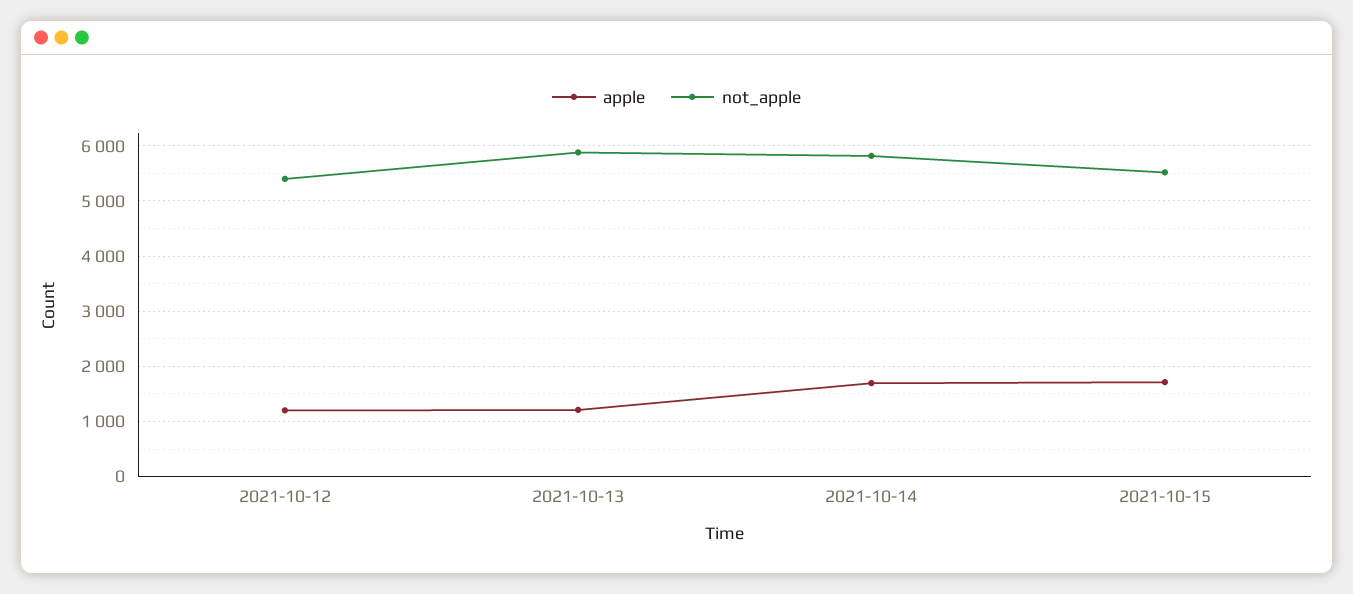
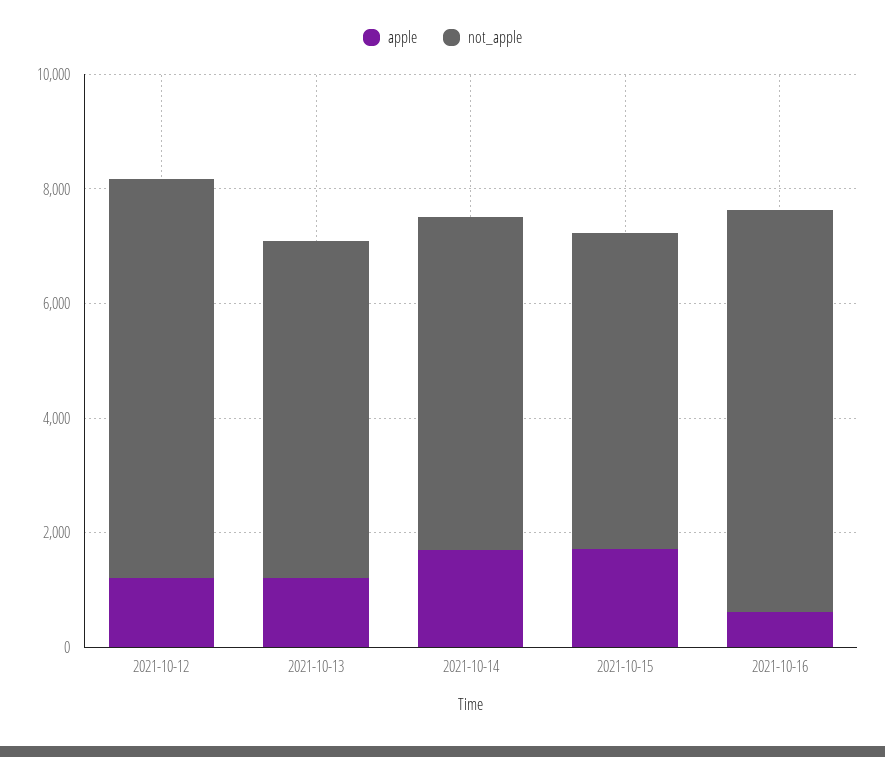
not_apple, 2021-10-12: 5400 -> 7000
apple, 2021-10-16: none -> 500
not_apple, 2021-10-16: none -> 7000

